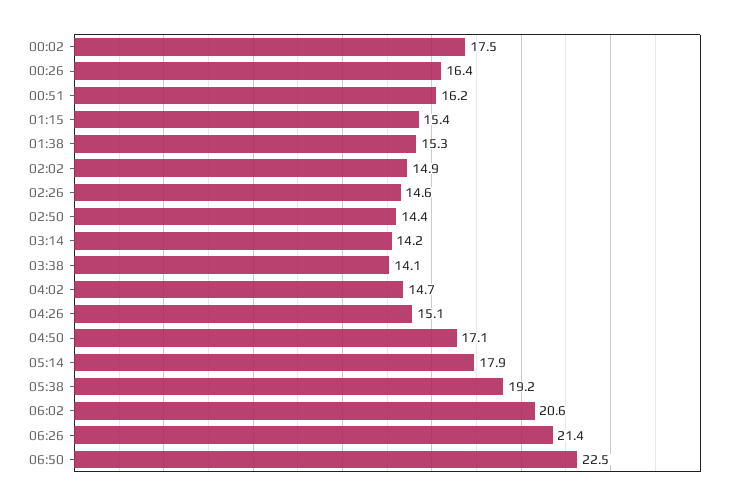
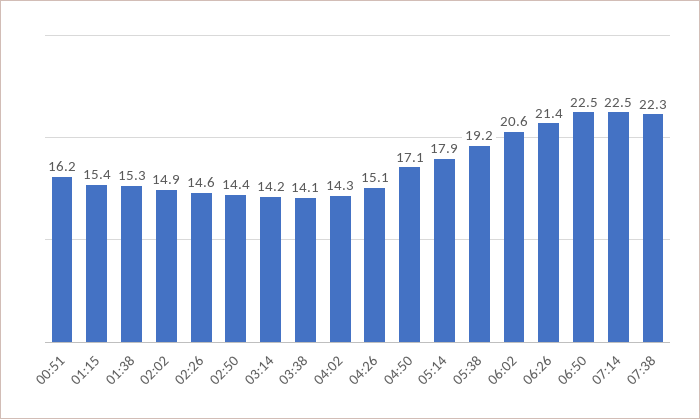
00:02: 17.5 -> none
00:26: 16.4 -> none
04:02: 14.7 -> 14.3
07:14: none -> 22.5
07:38: none -> 22.3

